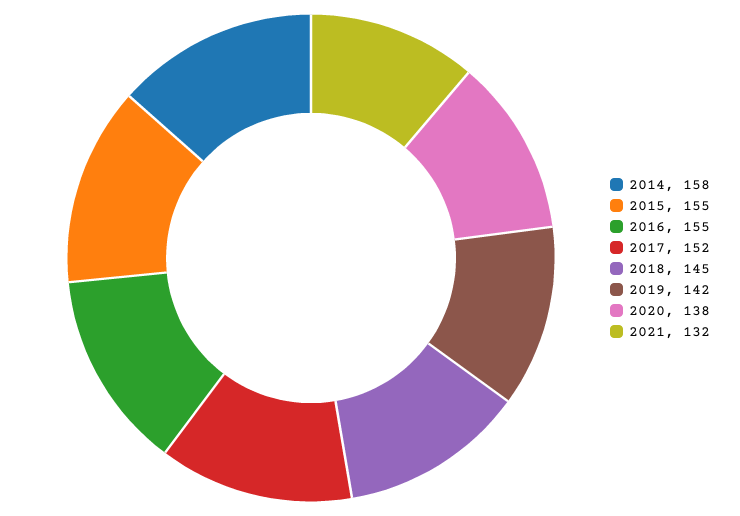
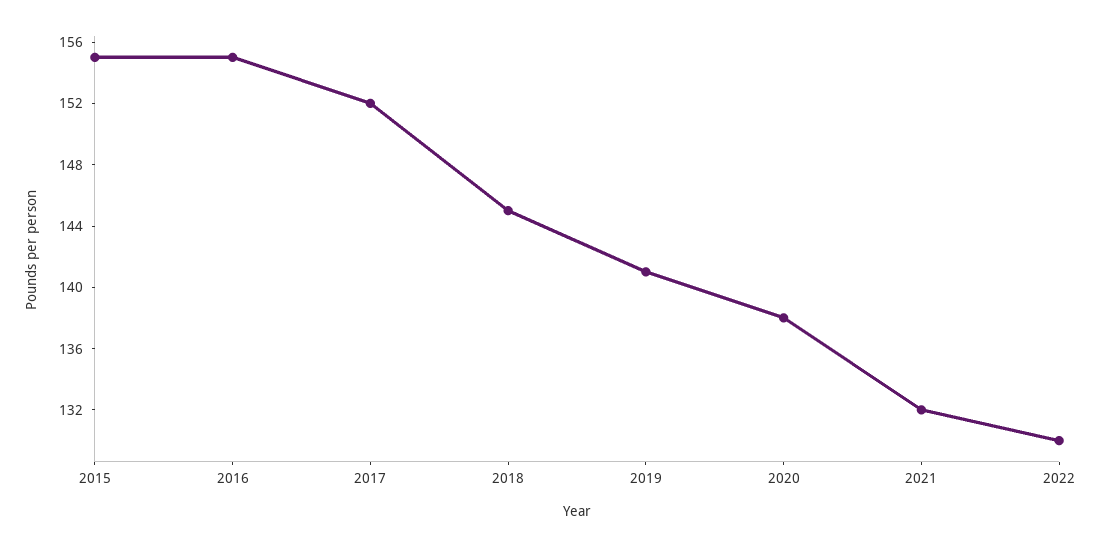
2014: 158 -> none
2019: 142 -> 141
2022: none -> 130

